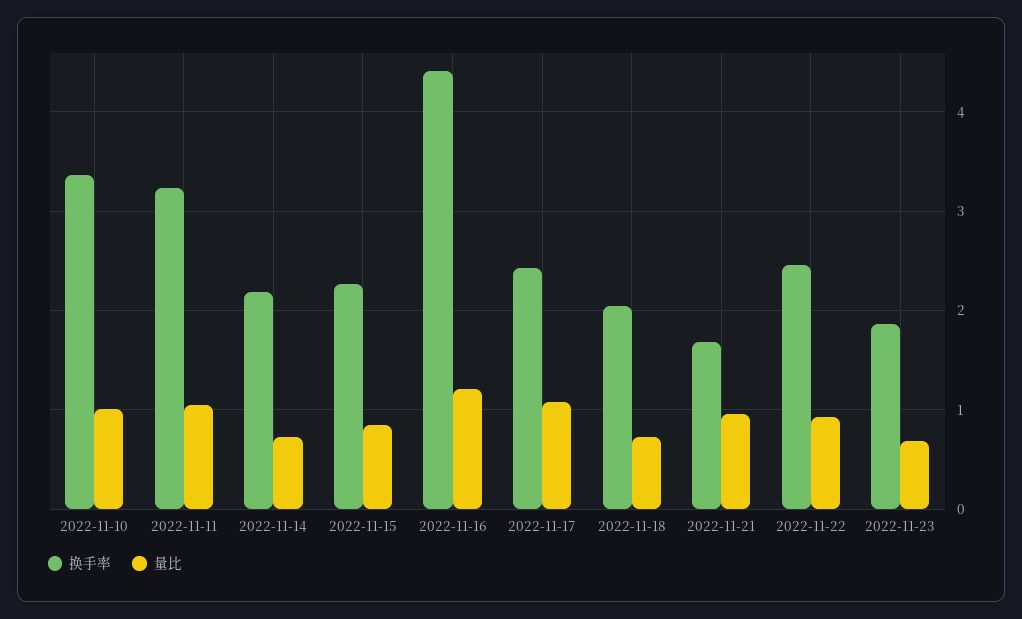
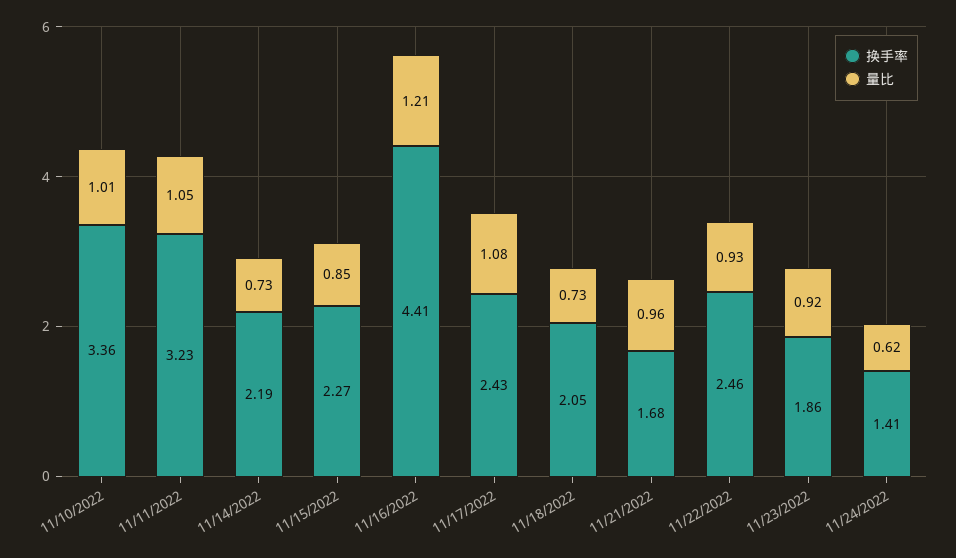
量比, 2022-11-23: 0.7 -> 0.92
换手率, 11/24/2022: none -> 1.41
量比, 11/24/2022: none -> 0.62

